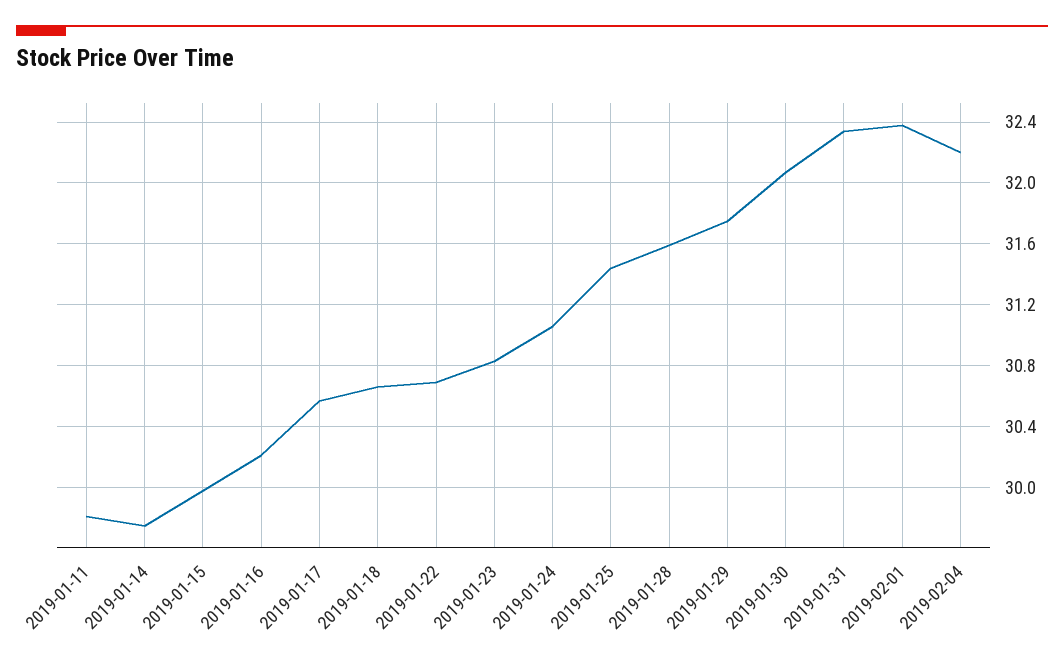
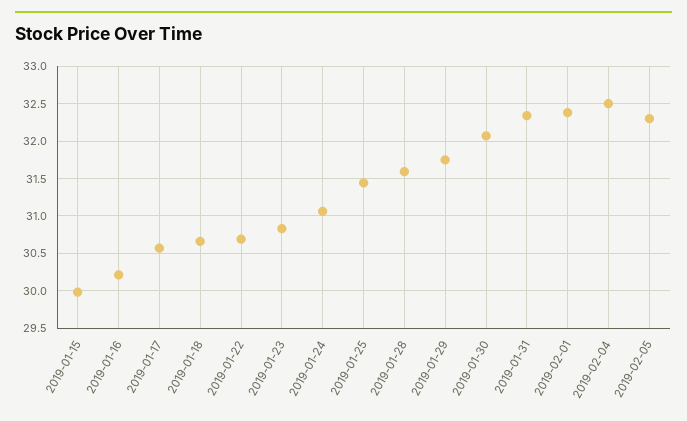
2019-01-11: 29.8 -> none
2019-01-14: 29.75 -> none
2019-02-04: 32.2 -> 32.5
2019-02-05: none -> 32.3

